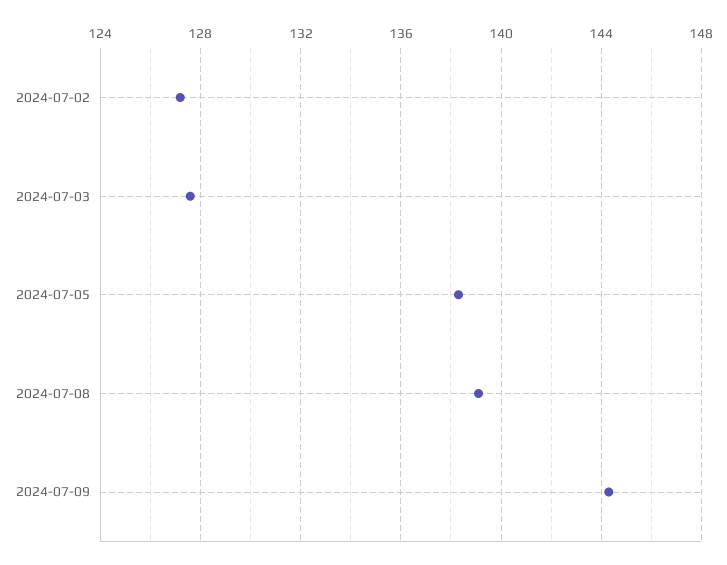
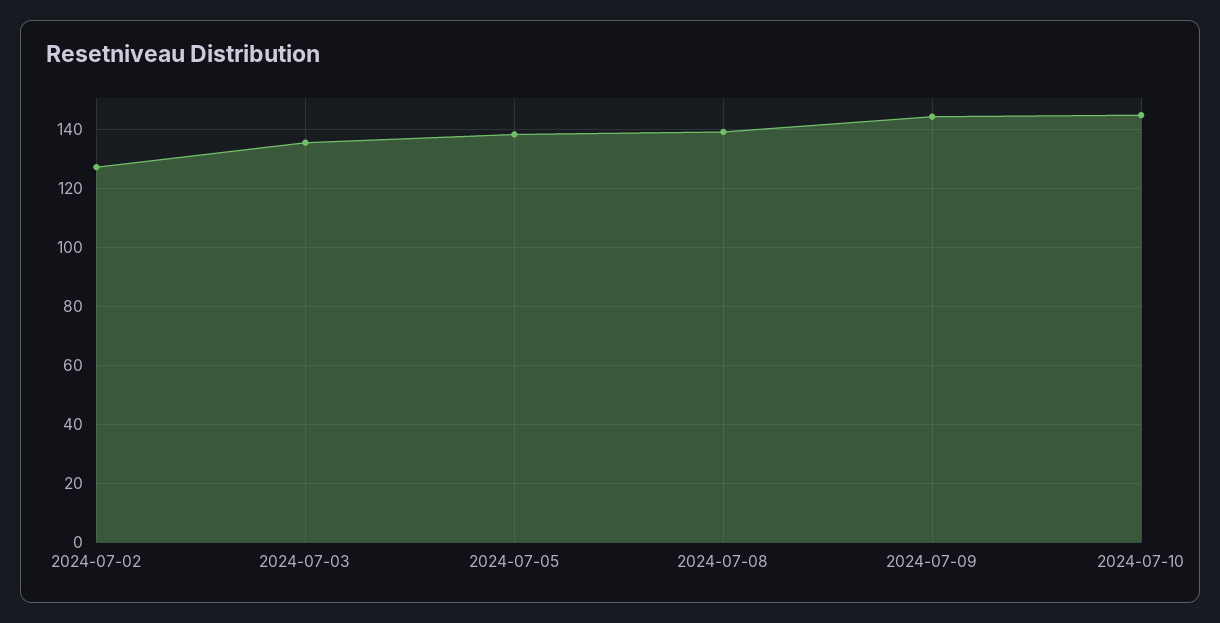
2024-07-03: 127.5 -> 135
2024-07-10: none -> 145

